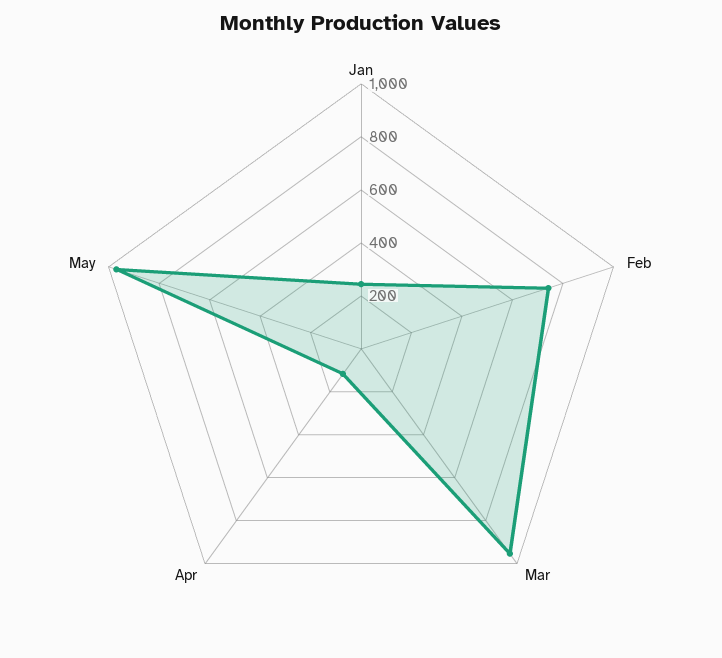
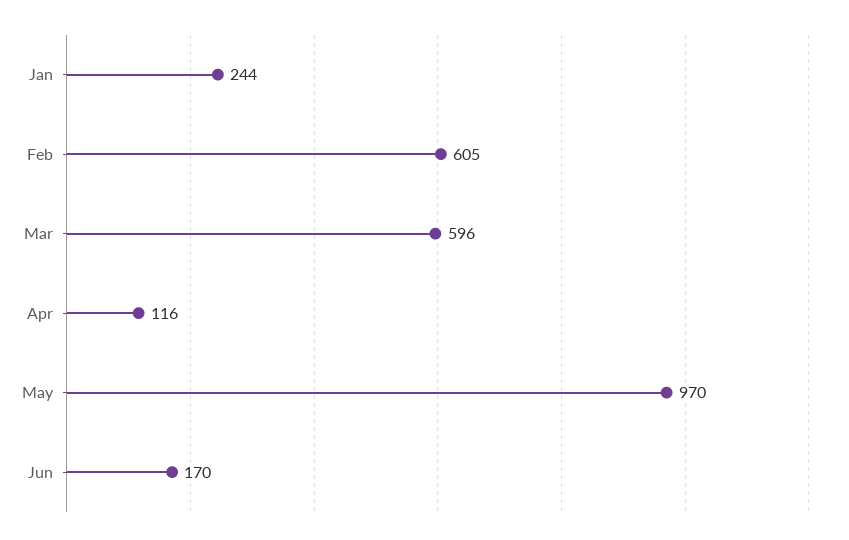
Feb: 750 -> 605
Mar: 950 -> 596
Jun: none -> 170

